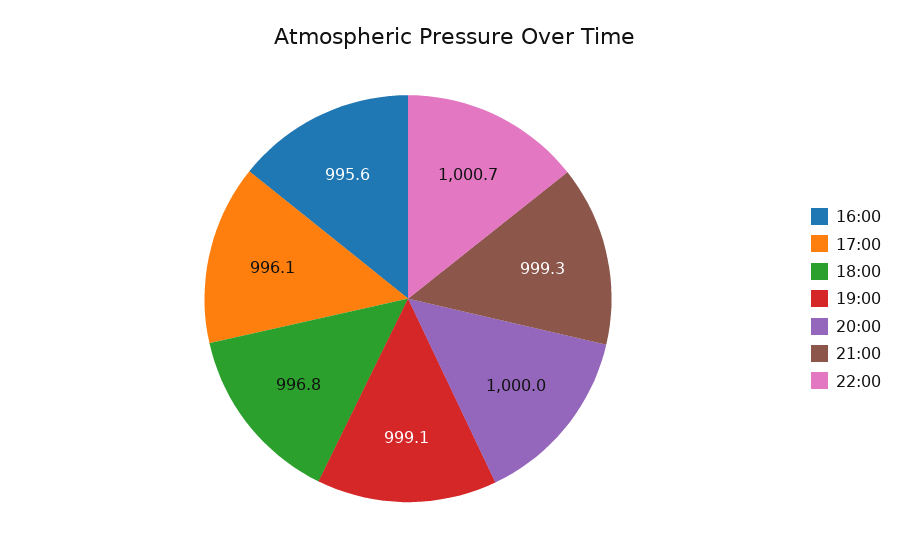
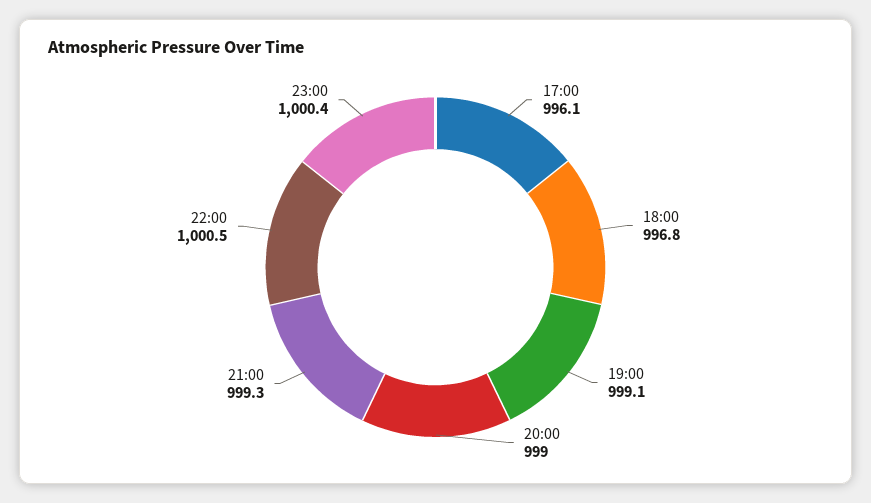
16:00: 995.6 -> none
20:00: 1000 -> 999
22:00: 1000.7 -> 1000.5
23:00: none -> 1000.4

